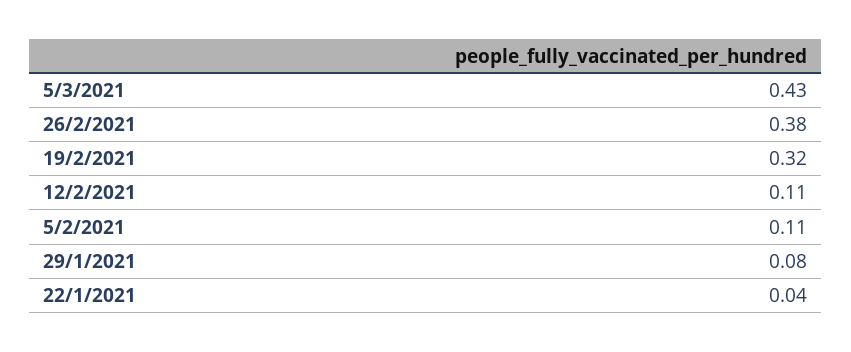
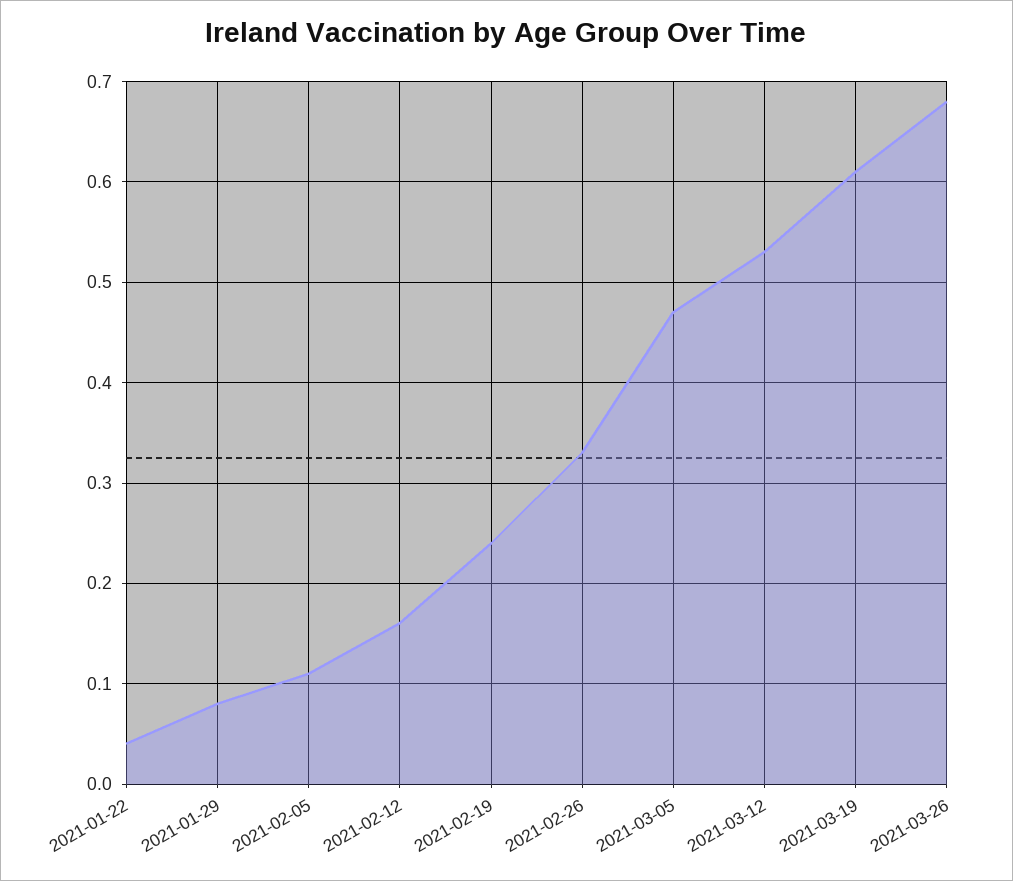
5/3/2021: 0.43 -> 0.47
26/2/2021: 0.38 -> 0.33
19/2/2021: 0.32 -> 0.24
12/2/2021: 0.11 -> 0.16
2021-03-12: none -> 0.53
2021-03-19: none -> 0.61
2021-03-26: none -> 0.68

